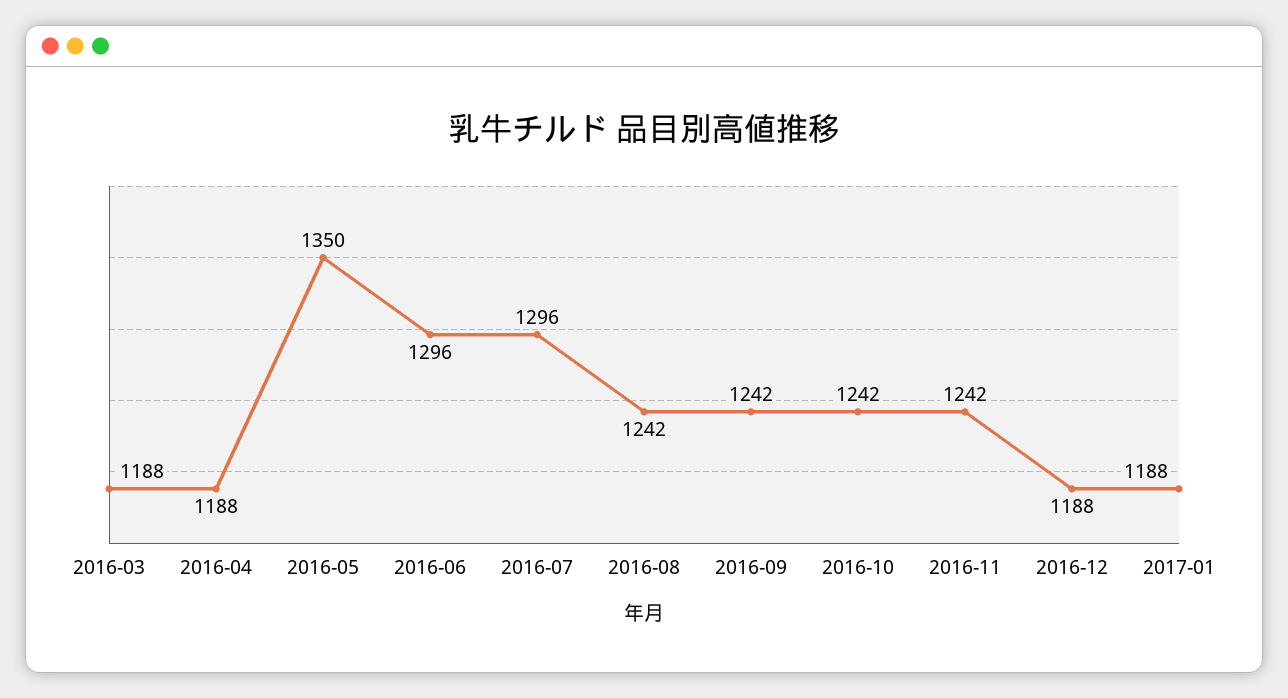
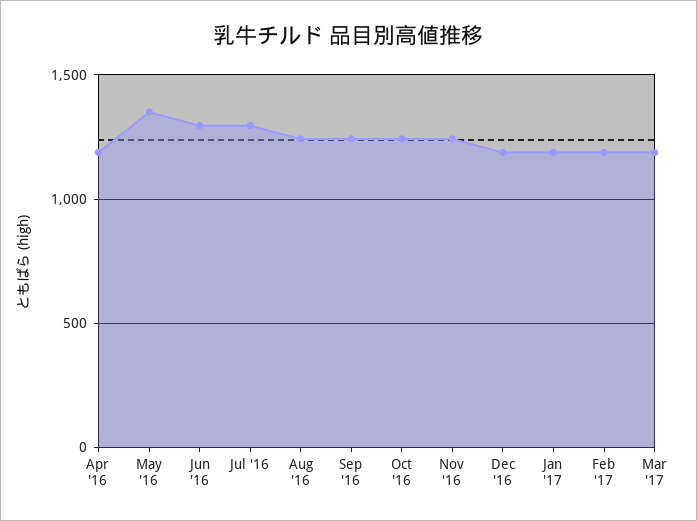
2016-03: 1188 -> none
Feb '17: none -> 1200
Mar '17: none -> 1200

